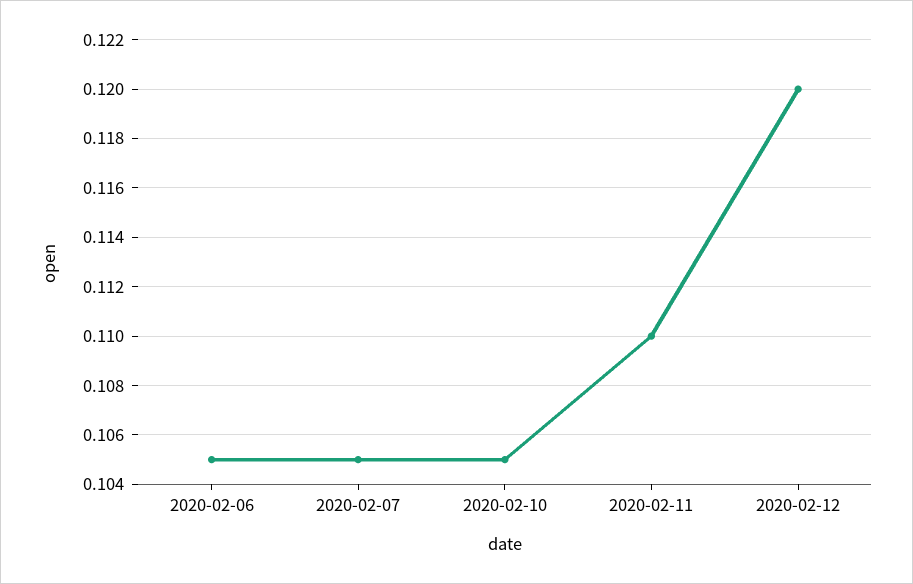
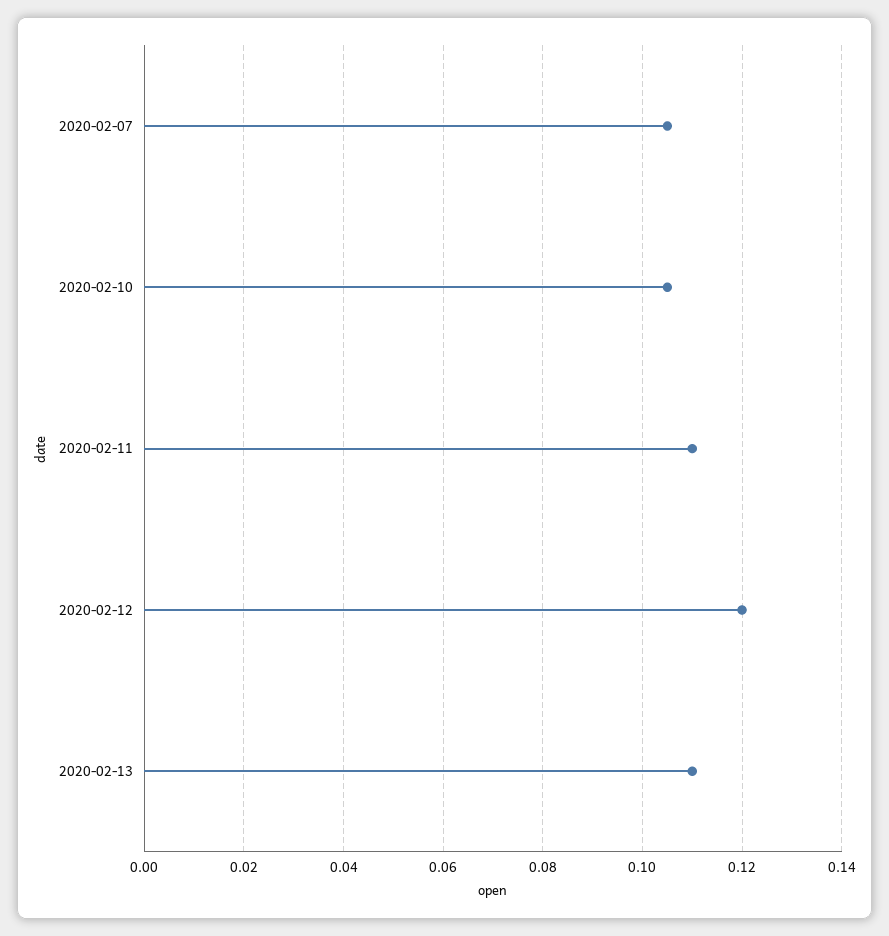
2020-02-06: 0.105 -> none
2020-02-13: none -> 0.11

